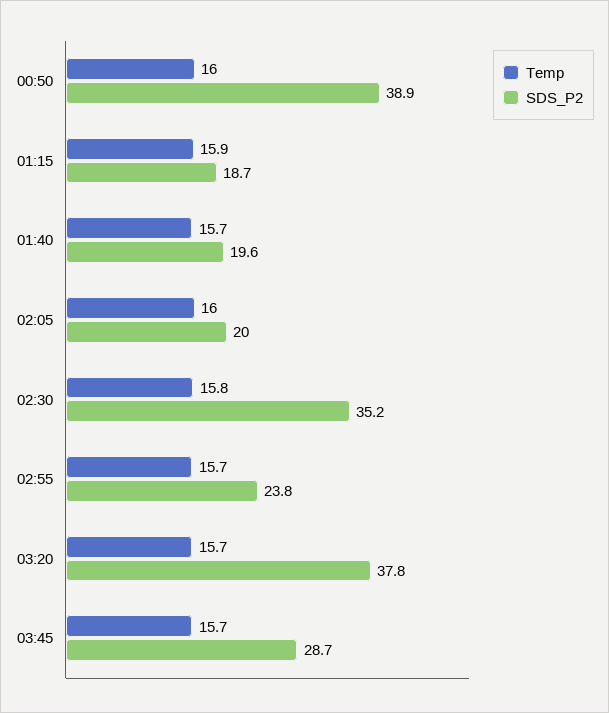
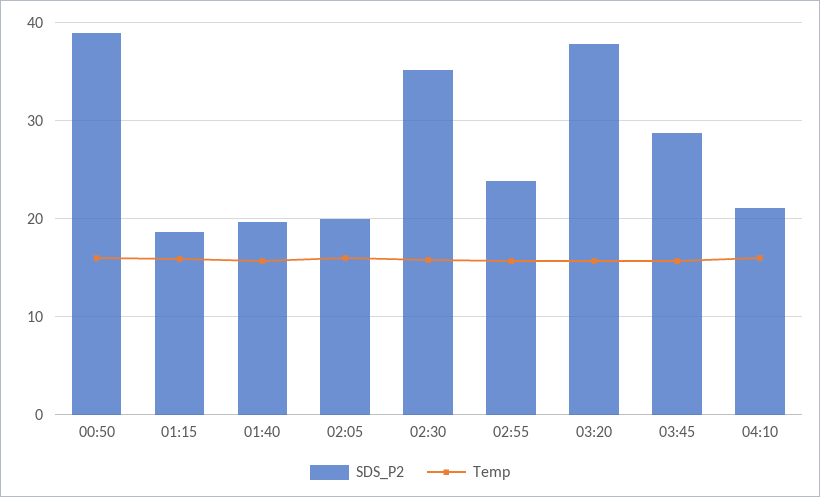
SDS_P2, 04:10: none -> 21
Temp, 04:10: none -> 16

